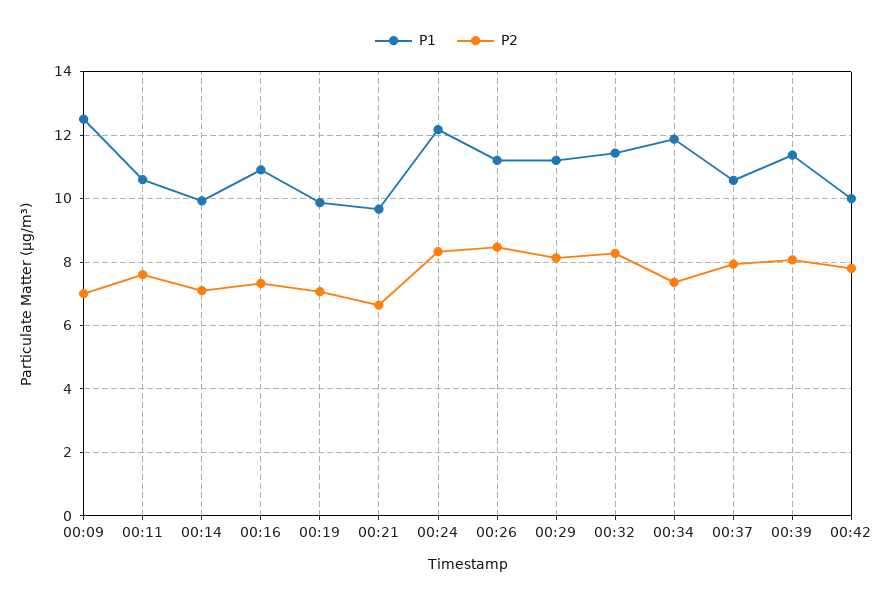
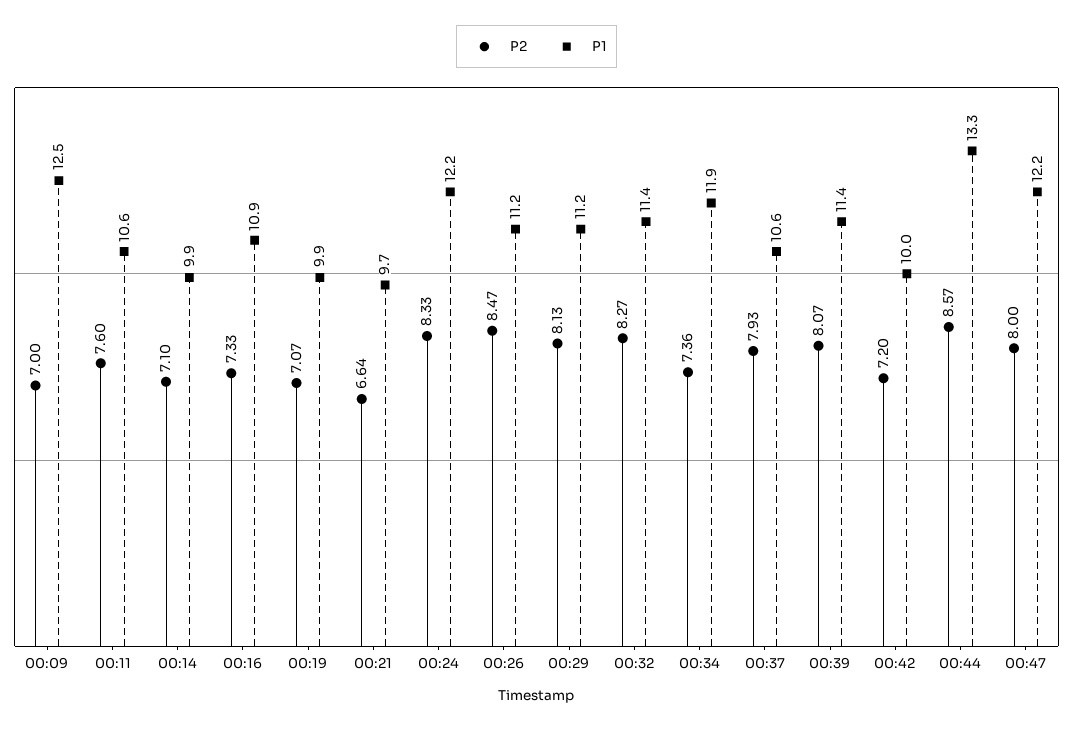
P2, 00:42: 7.8 -> 7.2
P2, 00:44: none -> 8.57
P1, 00:44: none -> 13.3
P2, 00:47: none -> 8
P1, 00:47: none -> 12.2

